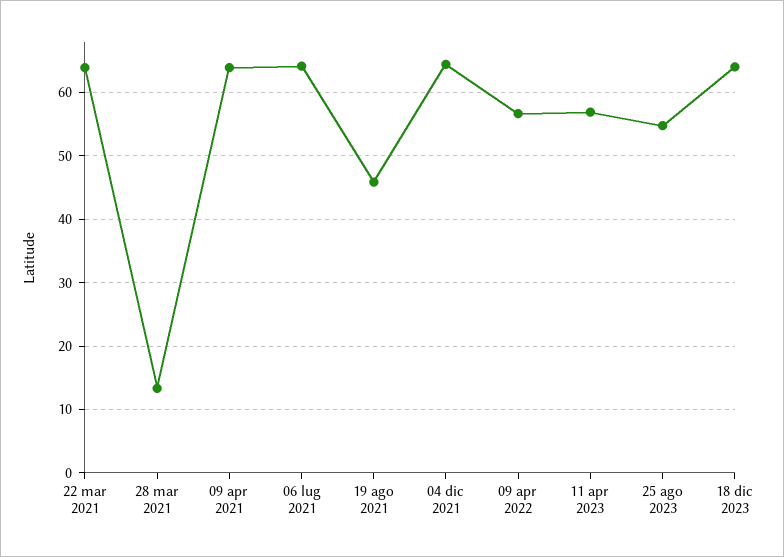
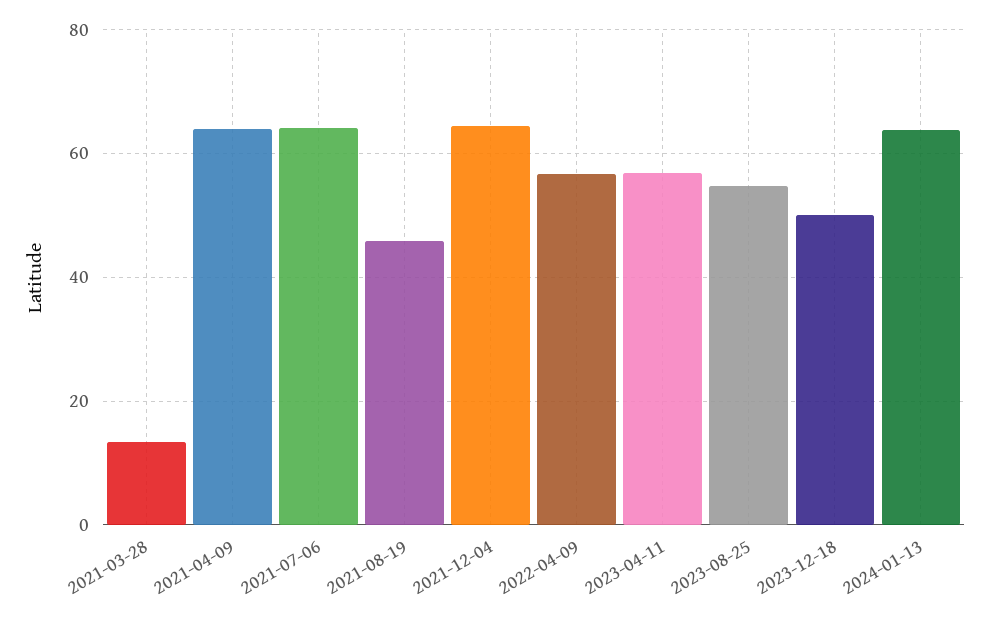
22 mar 2021: 64 -> none
18 dic 2023: 64 -> 50
2024-01-13: none -> 64

